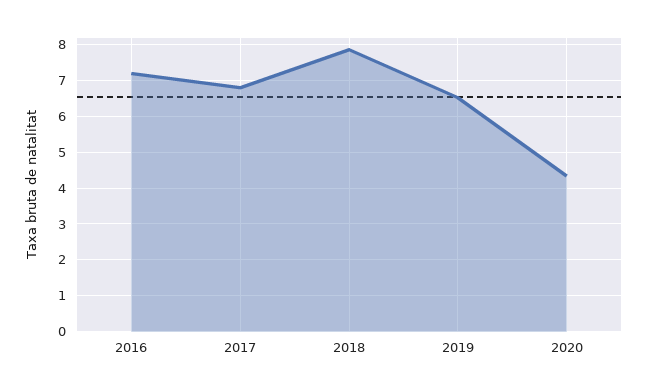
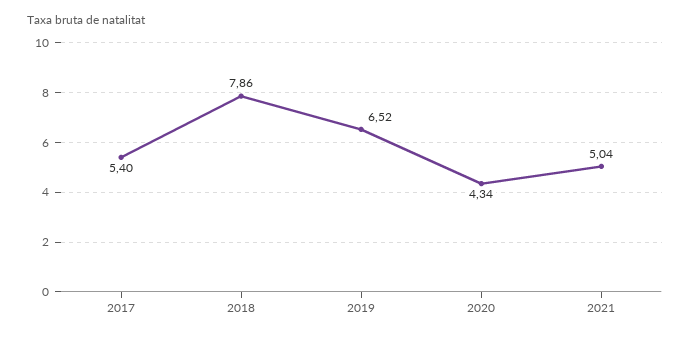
2016: 7.2 -> none
2017: 6.8 -> 5.4
2021: none -> 5.04

